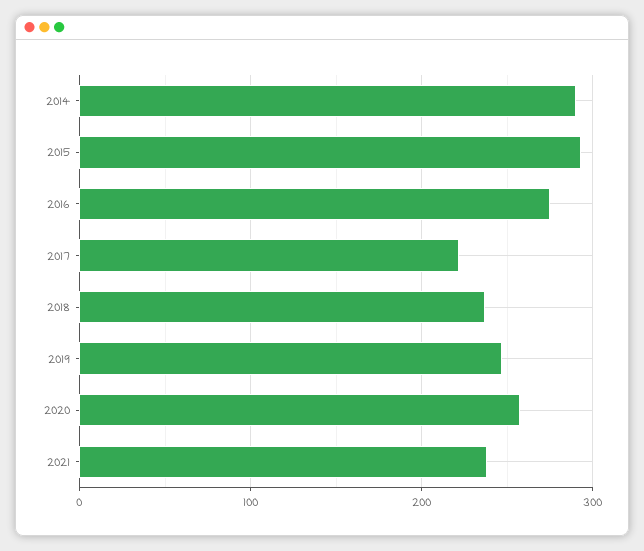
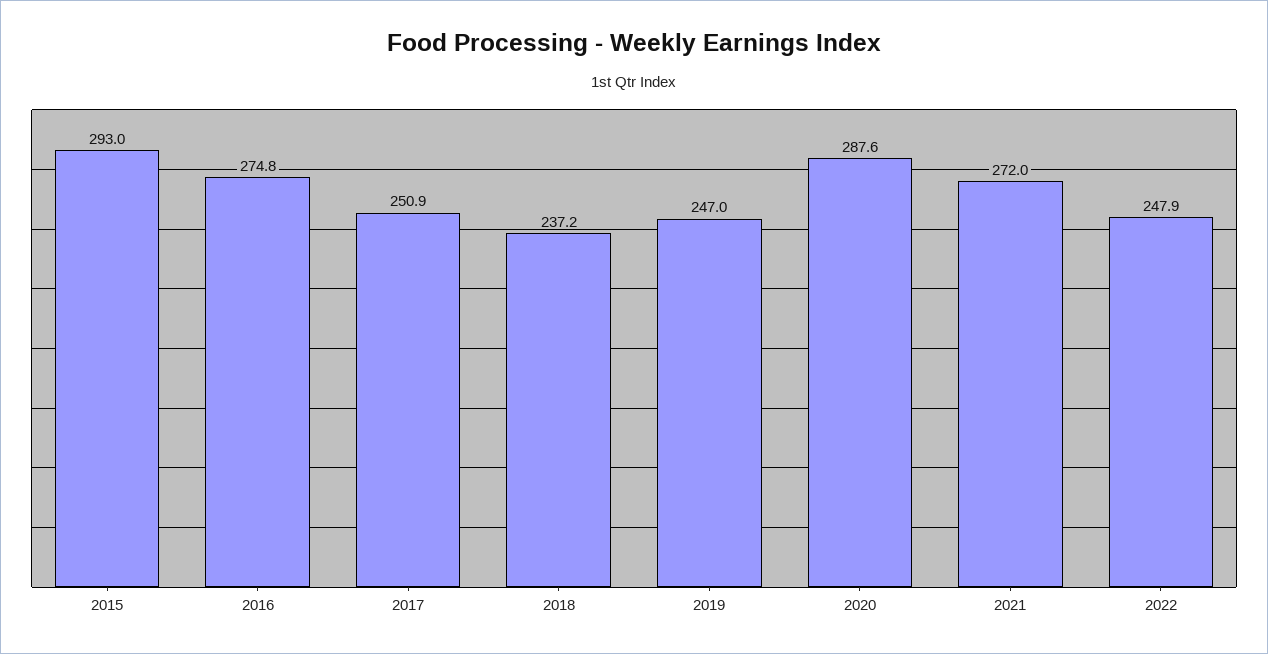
2014: 290 -> none
2017: 220 -> 250.9
2020: 260 -> 287.6
2021: 240 -> 272
2022: none -> 247.9

